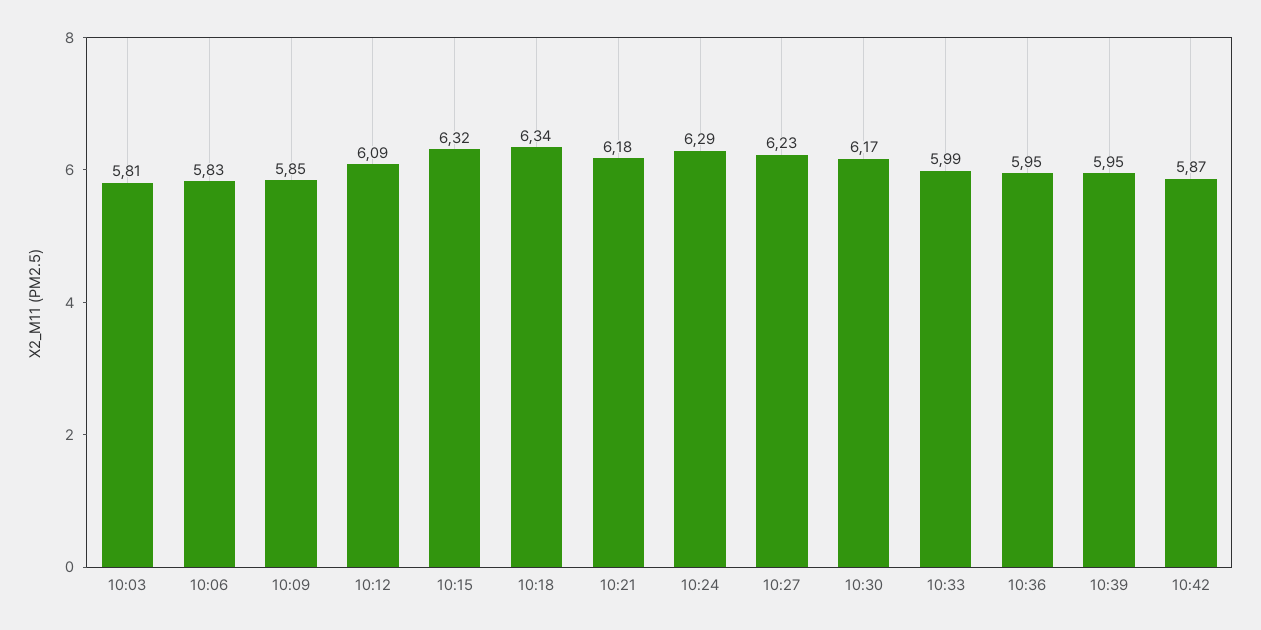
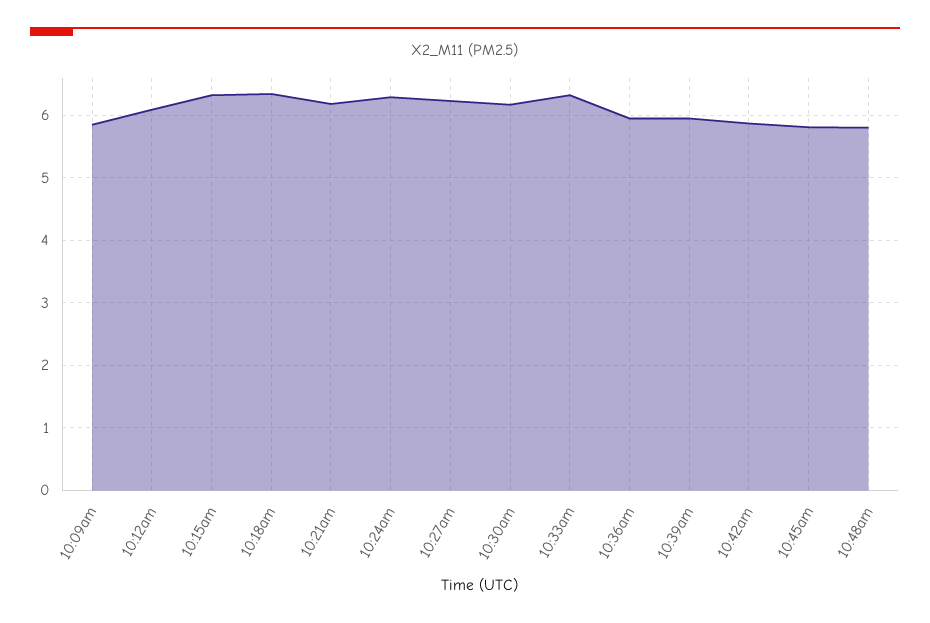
10:03: 5.81 -> none
10:06: 5.83 -> none
10:33: 5.99 -> 6.3
10:45am: none -> 5.8
10:48am: none -> 5.8

